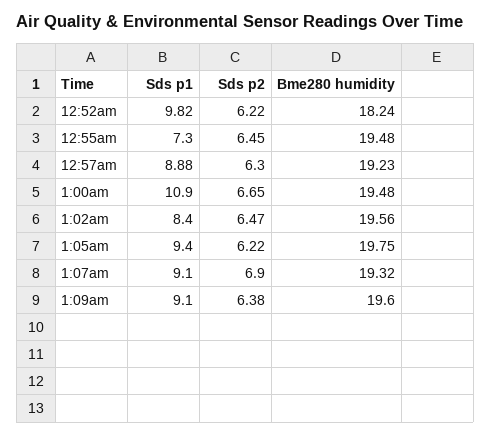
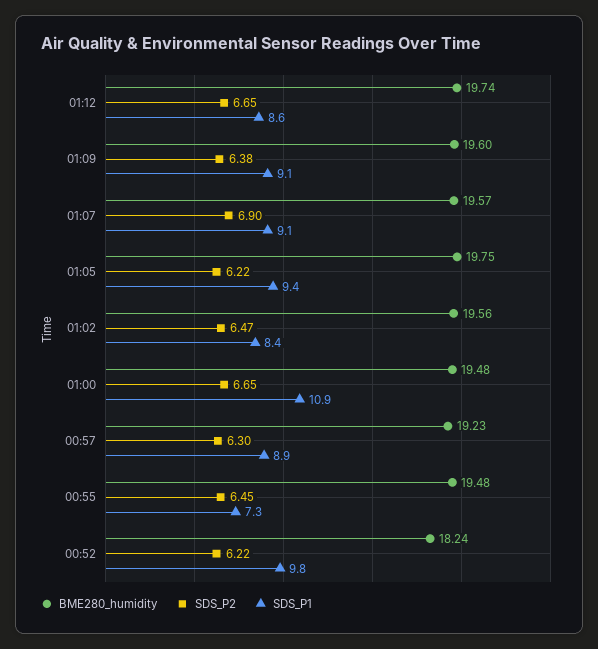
Bme280 humidity, 1:07am: 19.32 -> 19.57
Bme280 humidity, 01:12: none -> 19.74
Sds p2, 01:12: none -> 6.65
Sds p1, 01:12: none -> 8.6

